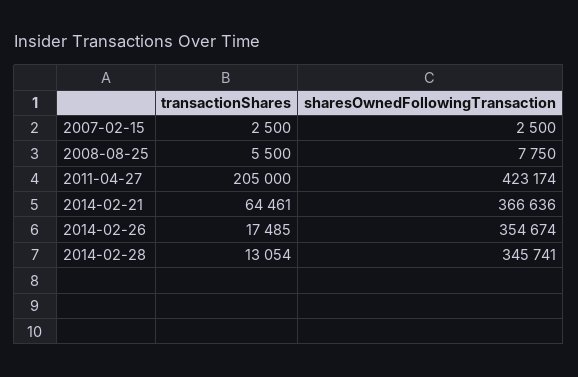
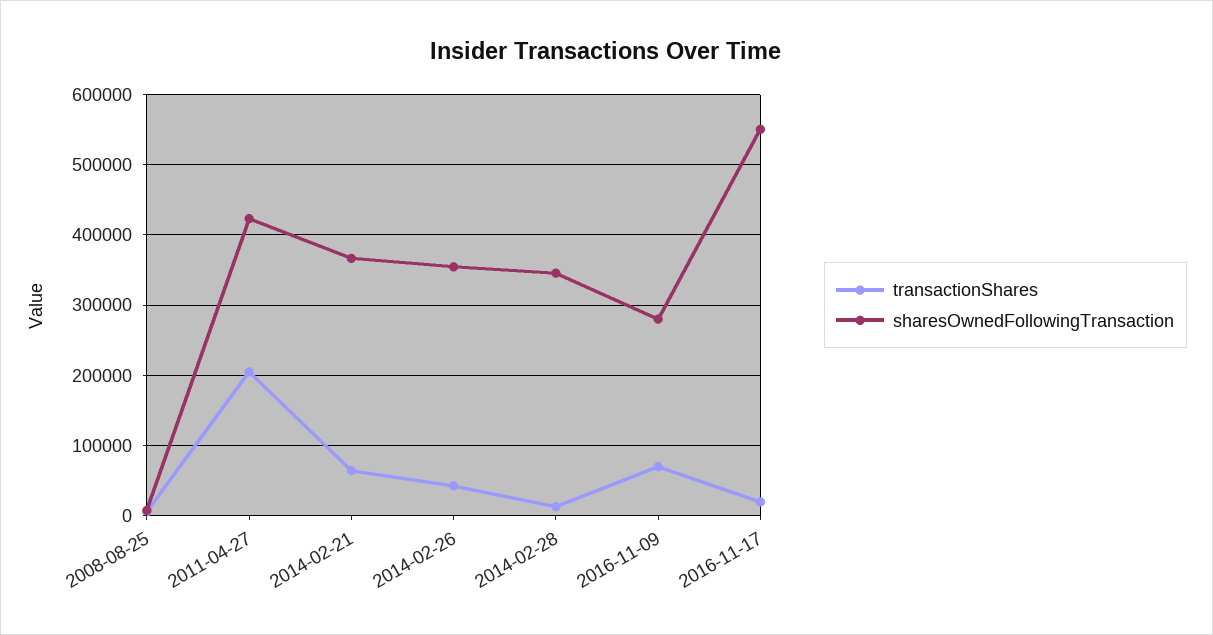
transactionShares, 2007-02-15: 2500 -> none
sharesOwnedFollowingTransaction, 2007-02-15: 2500 -> none
transactionShares, 2014-02-26: 17485 -> 40000
transactionShares, 2016-11-09: none -> 70000
sharesOwnedFollowingTransaction, 2016-11-09: none -> 280000
transactionShares, 2016-11-17: none -> 20000
sharesOwnedFollowingTransaction, 2016-11-17: none -> 550000

